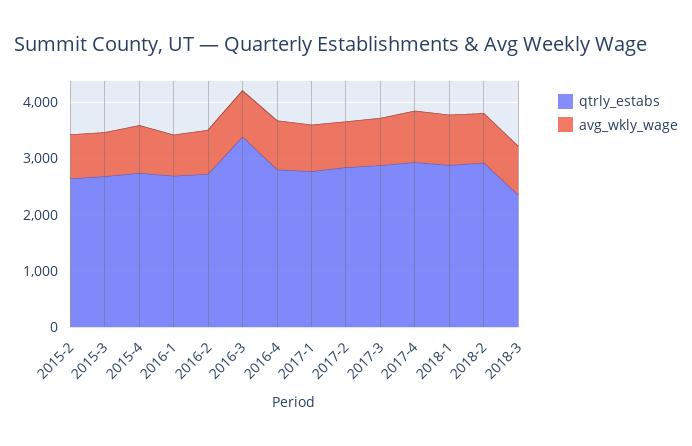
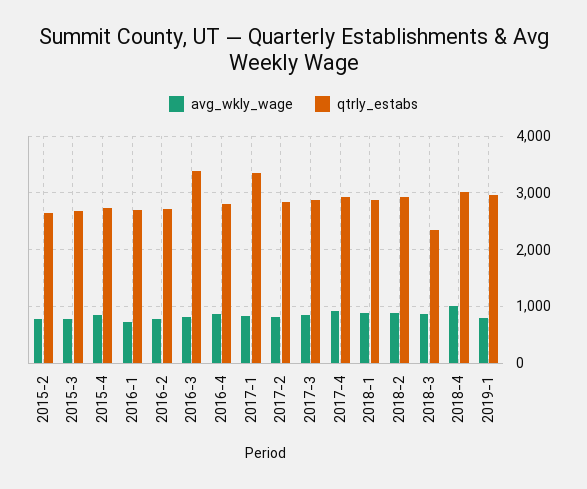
qtrly_estabs, 2017-1: 2800 -> 3400
avg_wkly_wage, 2018-4: none -> 1000
qtrly_estabs, 2018-4: none -> 3000
avg_wkly_wage, 2019-1: none -> 800
qtrly_estabs, 2019-1: none -> 3000

